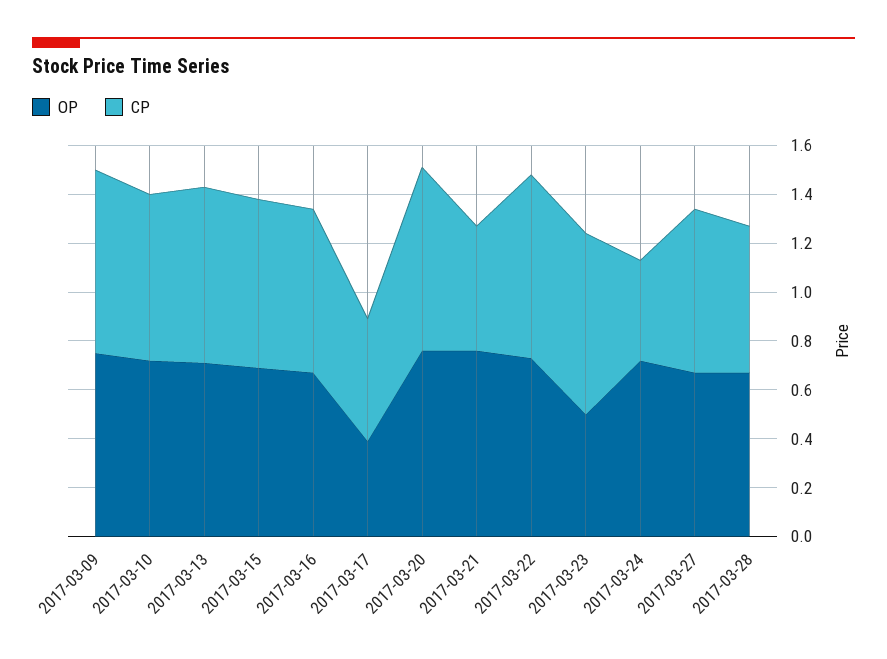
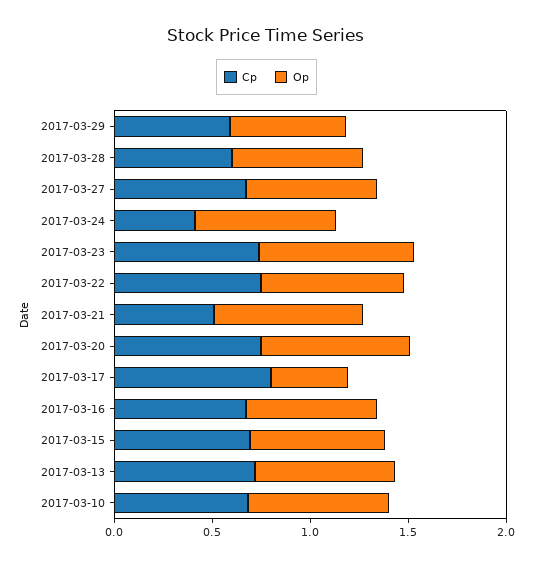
OP, 2017-03-09: 0.75 -> none
CP, 2017-03-09: 0.75 -> none
CP, 2017-03-17: 0.5 -> 0.8
OP, 2017-03-23: 0.5 -> 0.8
CP, 2017-03-29: none -> 0.6
OP, 2017-03-29: none -> 0.6

